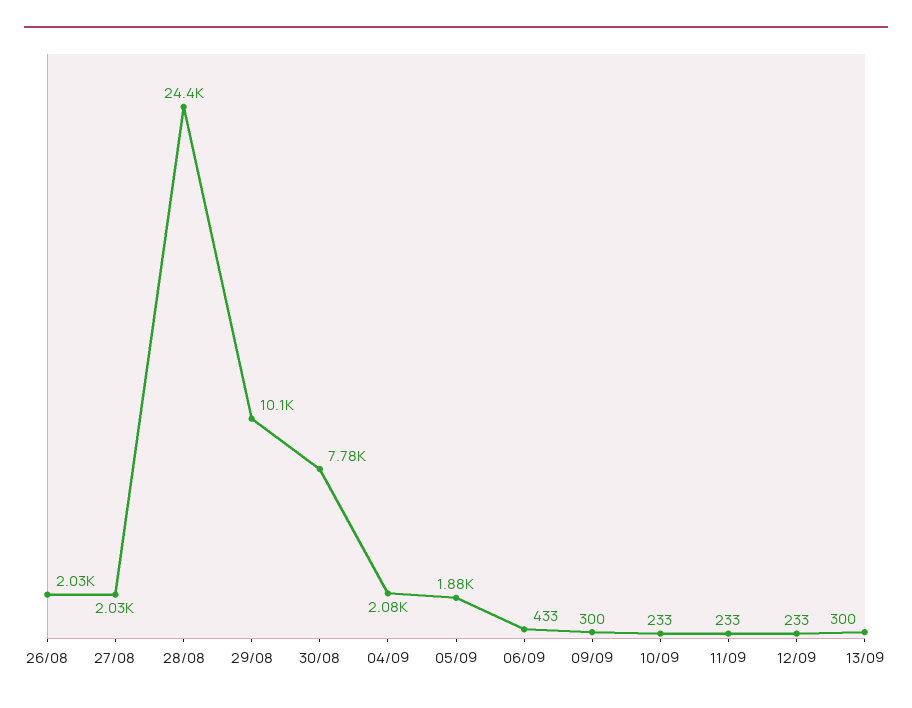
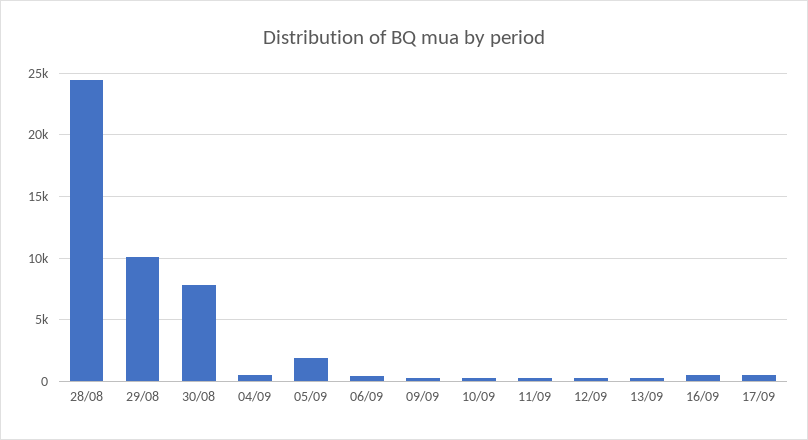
26/08: 2030 -> none
27/08: 2030 -> none
04/09: 2080 -> 500
16/09: none -> 500
17/09: none -> 500

